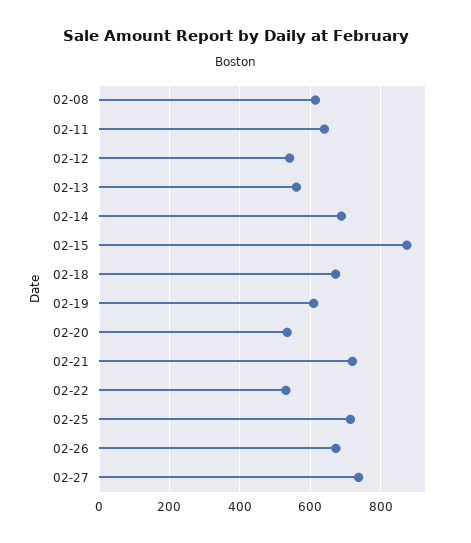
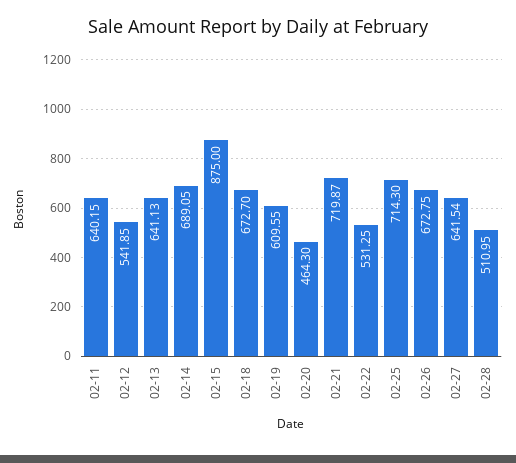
02-08: 620 -> none
02-13: 560 -> 641.13
02-20: 540 -> 464.3
02-27: 740 -> 641.54
02-28: none -> 510.95

